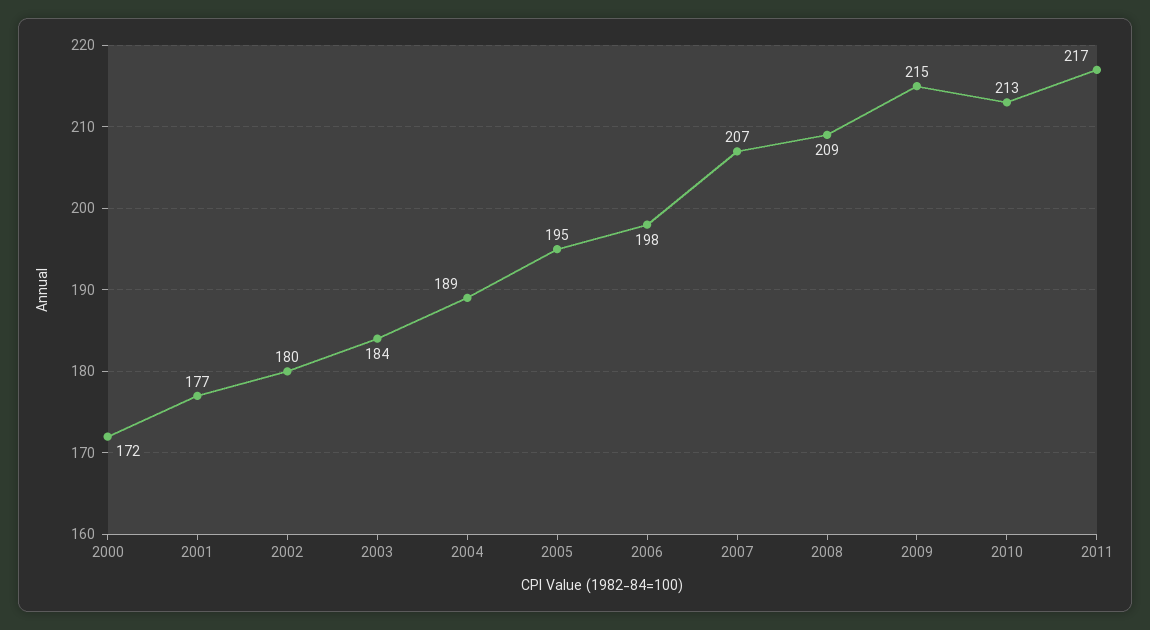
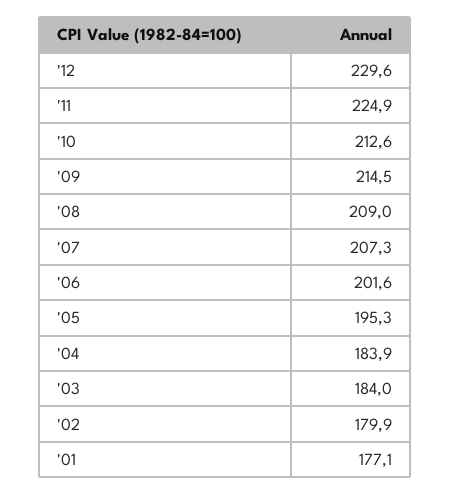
2000: 172 -> none
2004: 189 -> 183.9
2006: 198 -> 201.6
2011: 217 -> 224.9
'12: none -> 229.6

